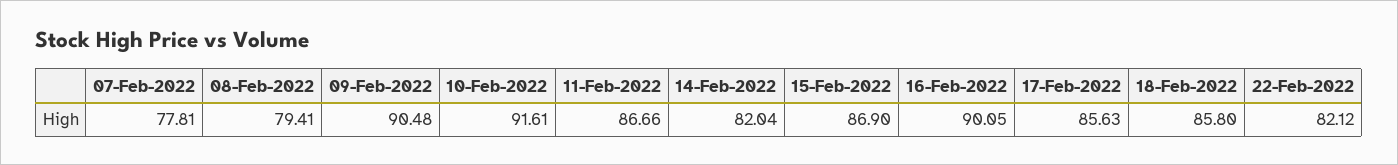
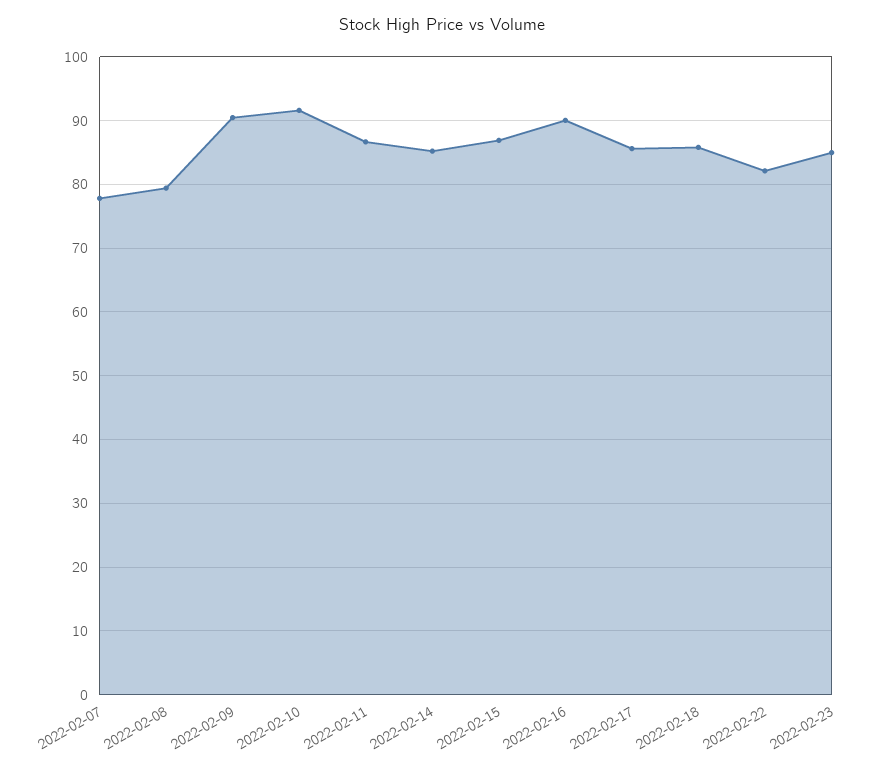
14-Feb-2022: 82.04 -> 85
2022-02-23: none -> 85

